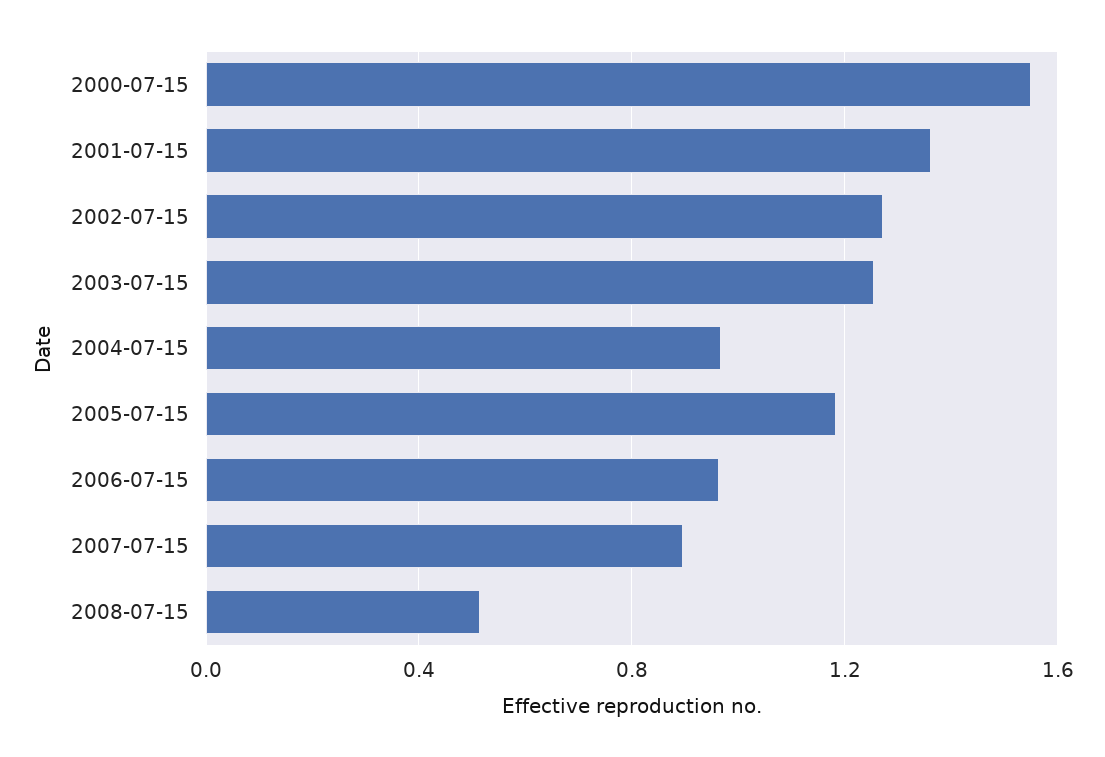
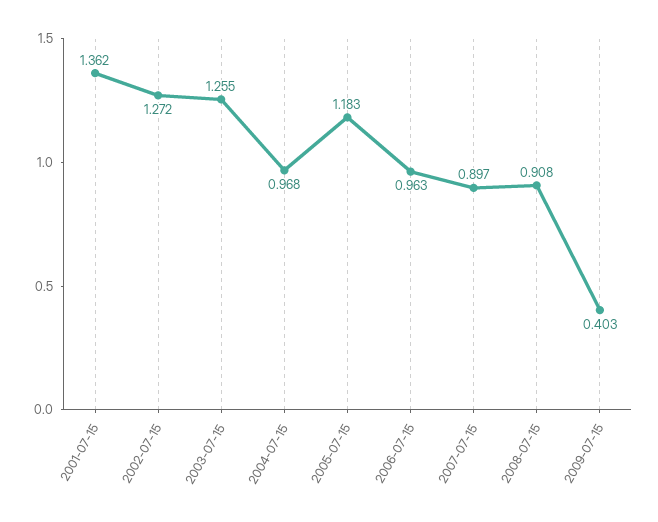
2000-07-15: 1.55 -> none
2008-07-15: 0.5 -> 0.908
2009-07-15: none -> 0.403

